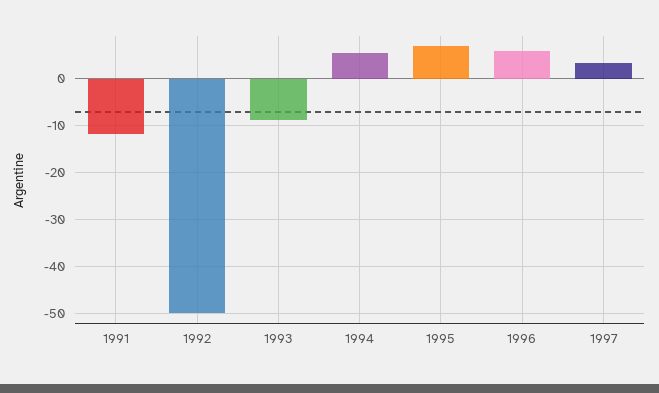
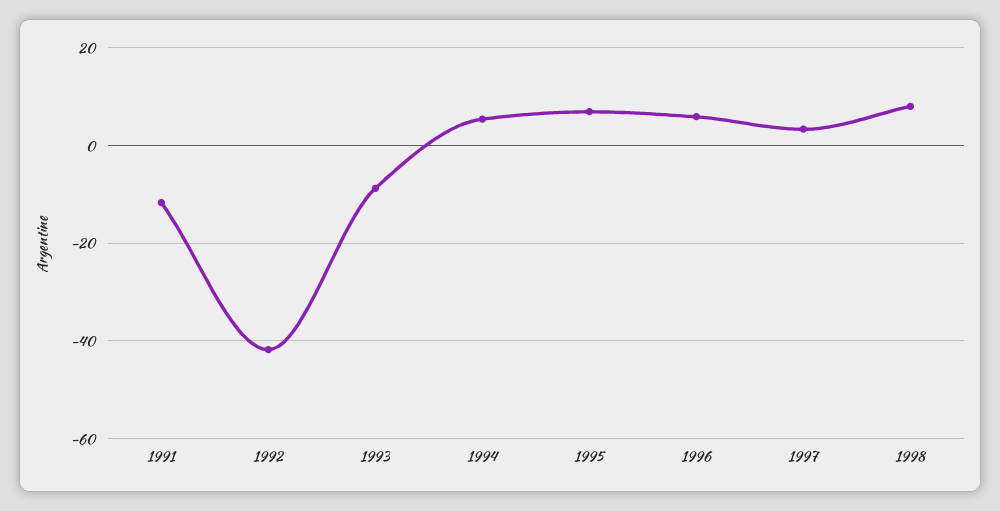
1992: -50 -> -42
1998: none -> 8

